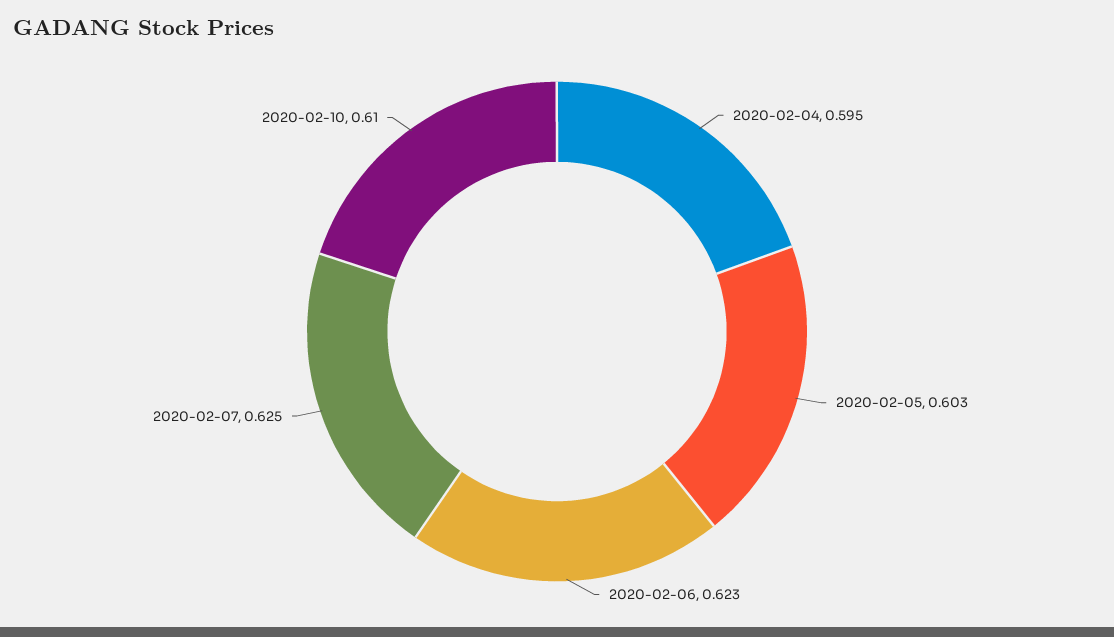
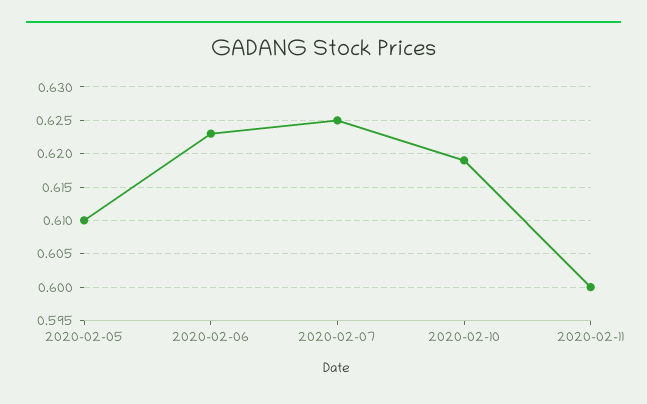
2020-02-04: 0.595 -> none
2020-02-05: 0.603 -> 0.61
2020-02-10: 0.61 -> 0.619
2020-02-11: none -> 0.6

